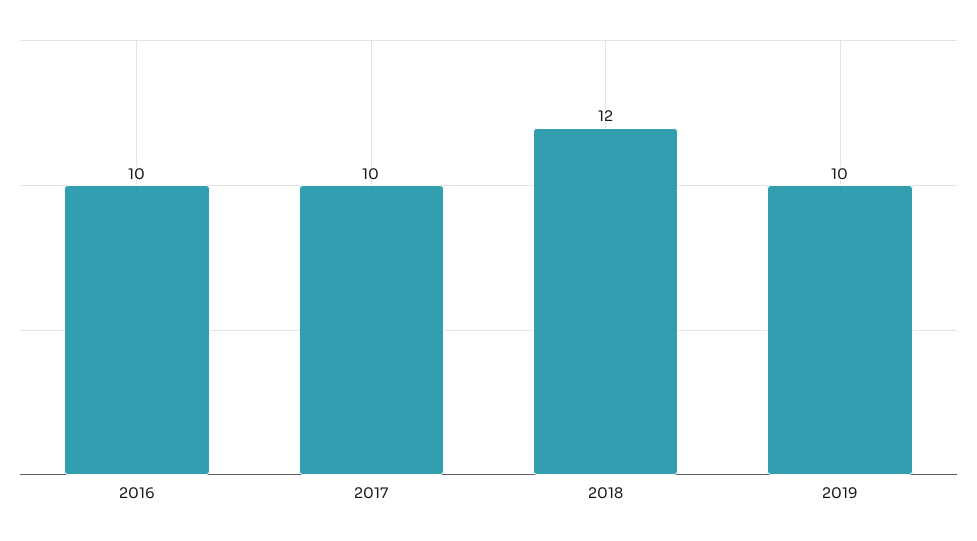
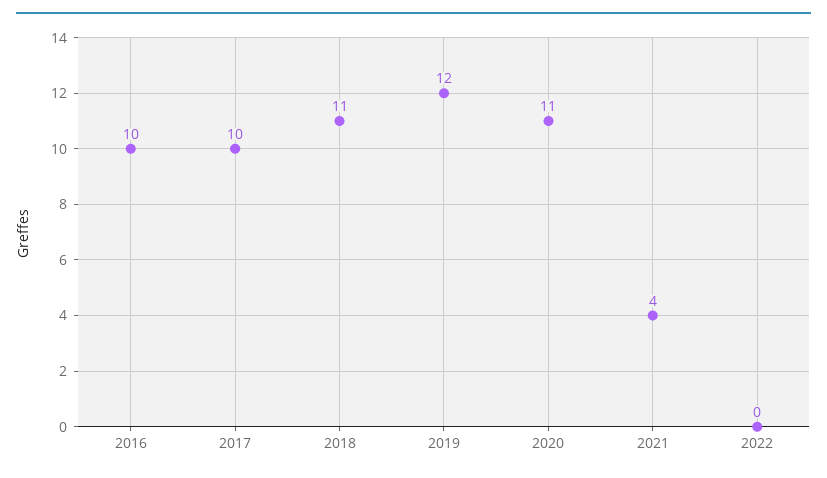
2018: 12 -> 11
2019: 10 -> 12
2020: none -> 11
2021: none -> 4
2022: none -> 0

